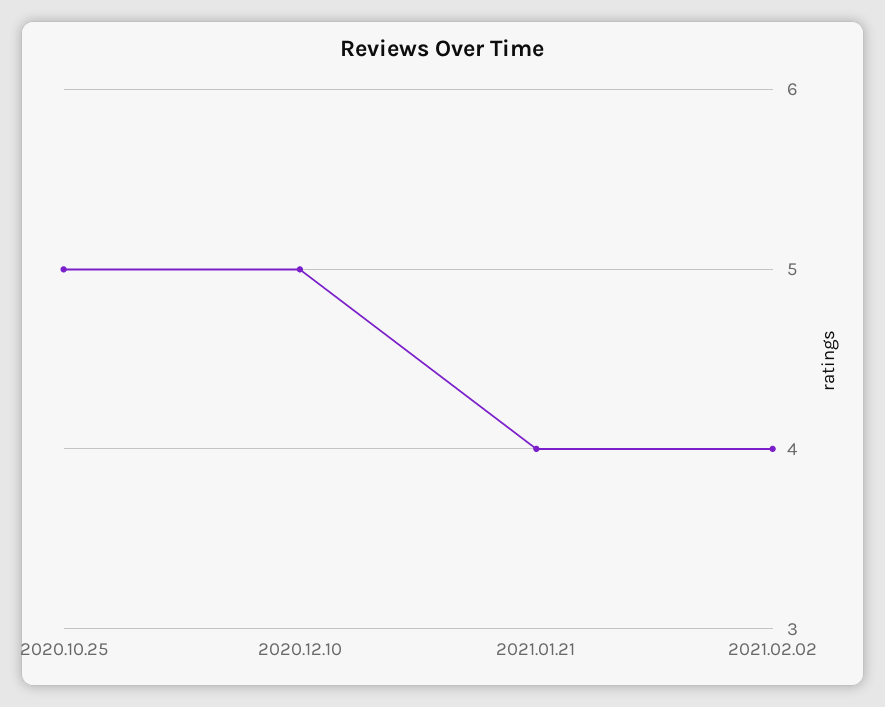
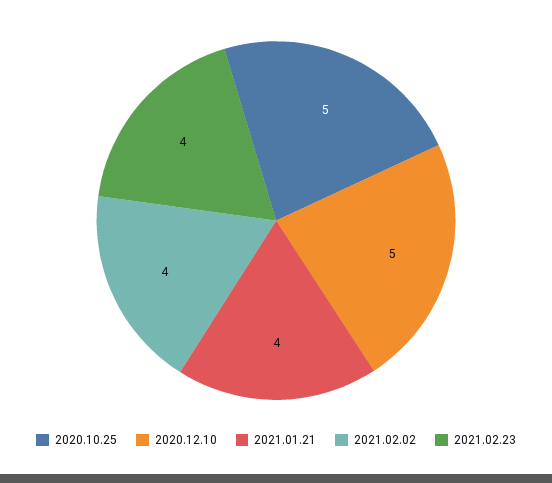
2021.02.23: none -> 4

